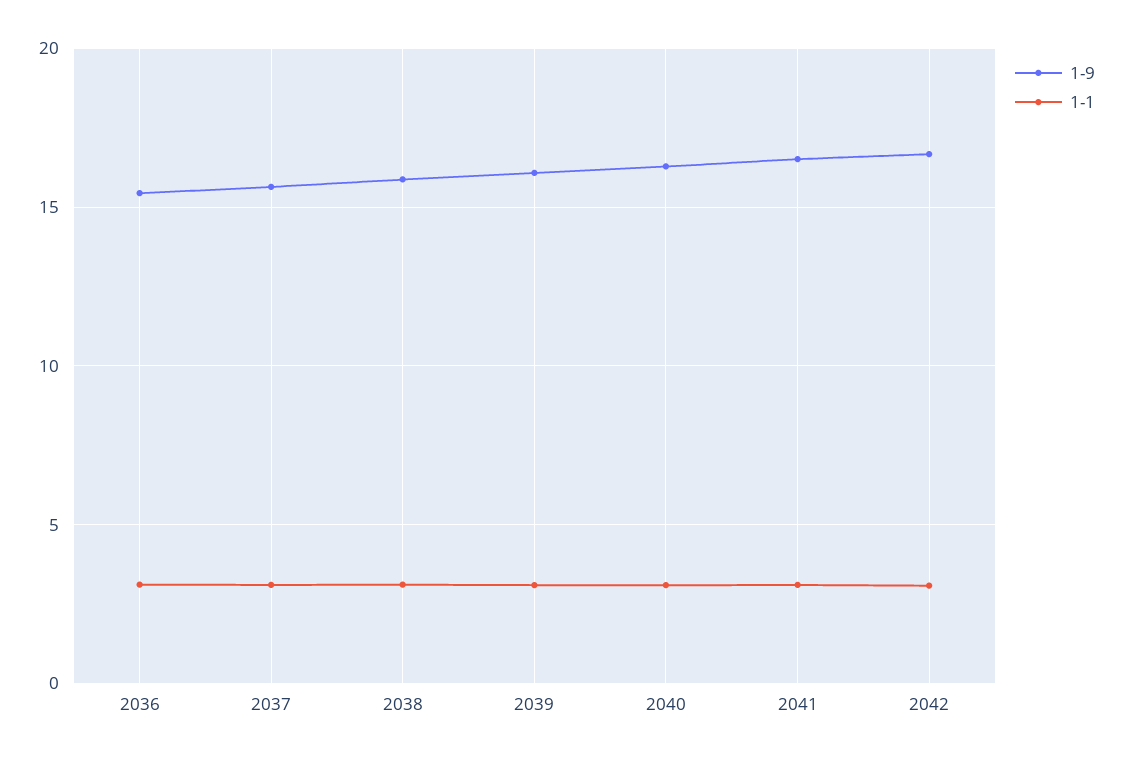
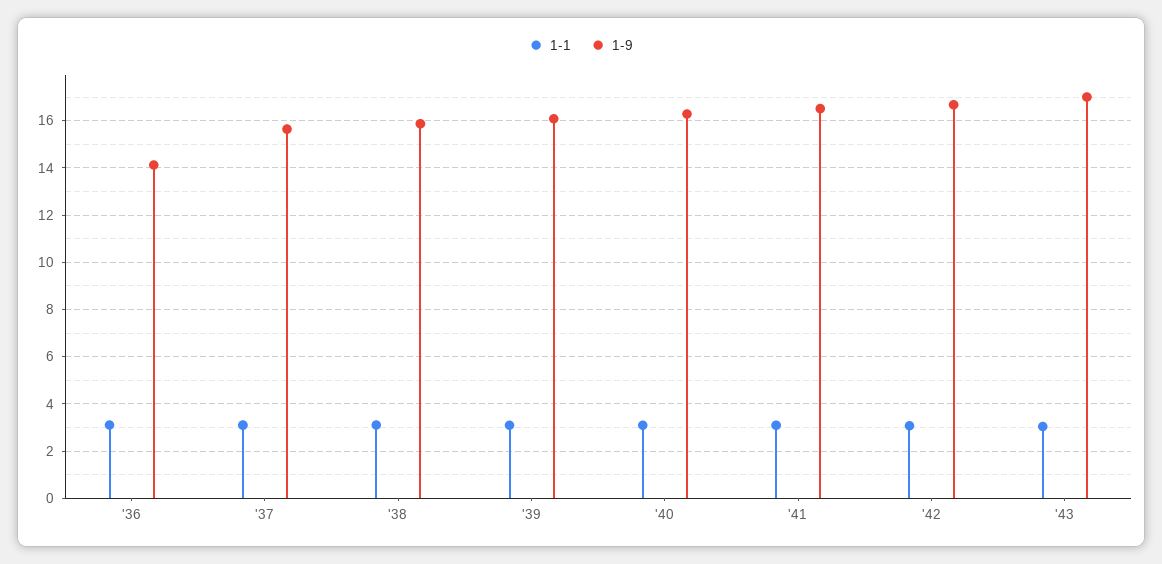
1-9, 2036: 15.5 -> 14
1-1, '43: none -> 3
1-9, '43: none -> 17

